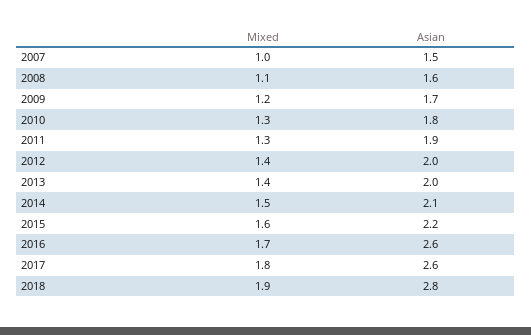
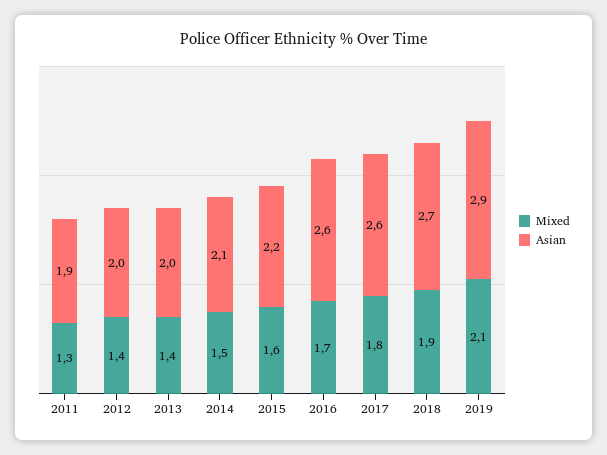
Mixed, 2007: 1 -> none
Asian, 2007: 1.5 -> none
Mixed, 2008: 1.1 -> none
Asian, 2008: 1.6 -> none
Mixed, 2009: 1.2 -> none
Asian, 2009: 1.7 -> none
Mixed, 2010: 1.3 -> none
Asian, 2010: 1.8 -> none
Asian, 2018: 2.8 -> 2.7
Mixed, 2019: none -> 2.1
Asian, 2019: none -> 2.9

